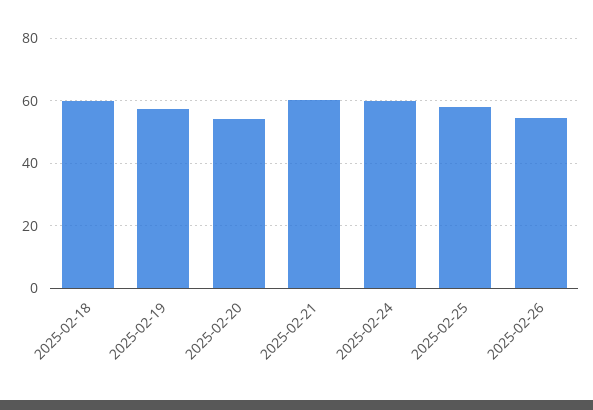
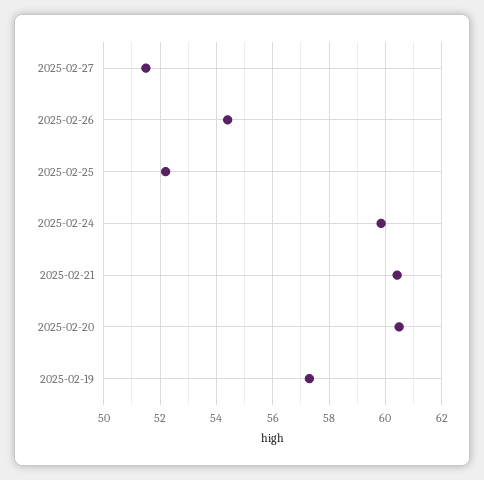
2025-02-18: 60 -> none
2025-02-20: 54 -> 60.5
2025-02-25: 58 -> 52.25
2025-02-27: none -> 51.5

